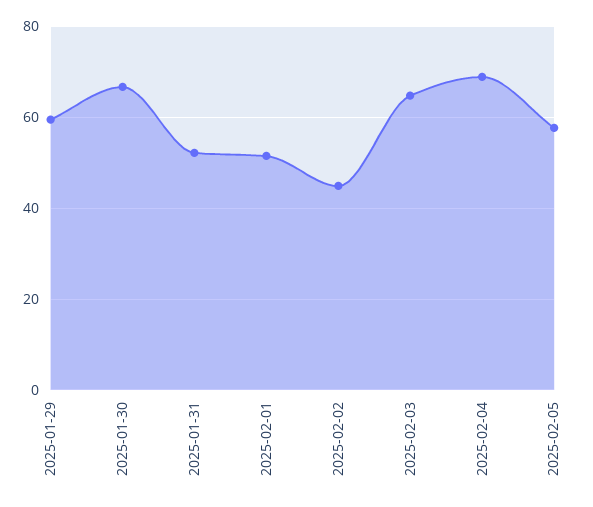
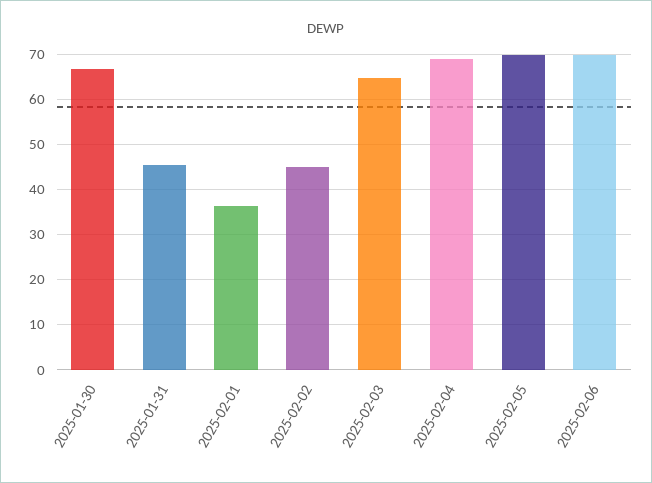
2025-01-29: 60 -> none
2025-01-31: 52 -> 46
2025-02-01: 52 -> 36
2025-02-05: 58 -> 70
2025-02-06: none -> 70

